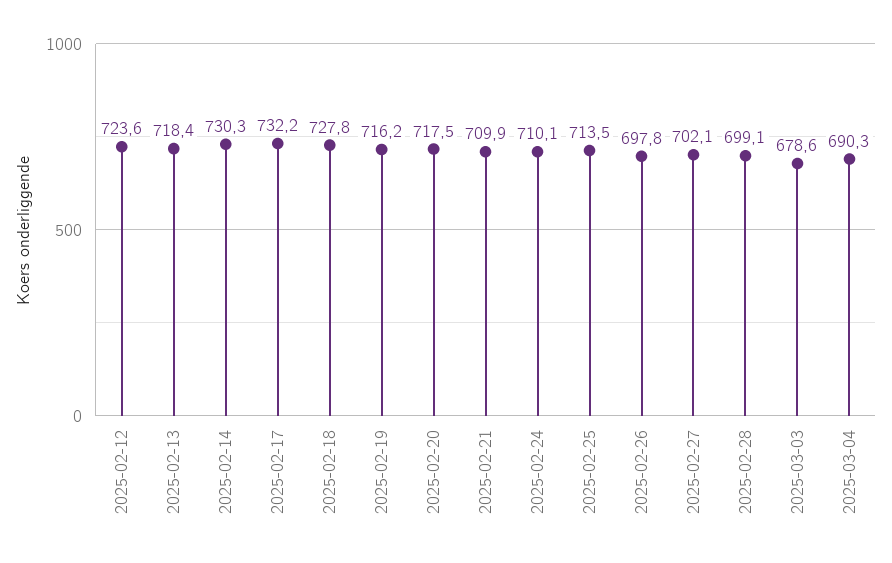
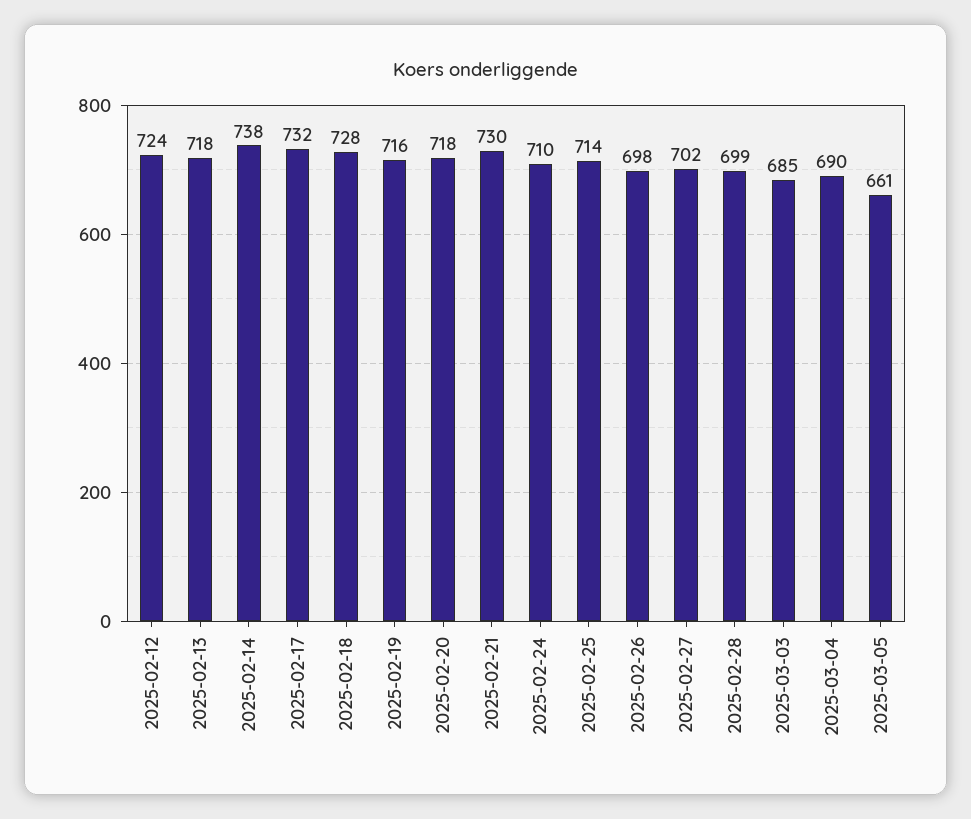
2025-02-14: 730.3 -> 738
2025-02-21: 709.9 -> 730
2025-03-03: 678.6 -> 685
2025-03-05: none -> 661

